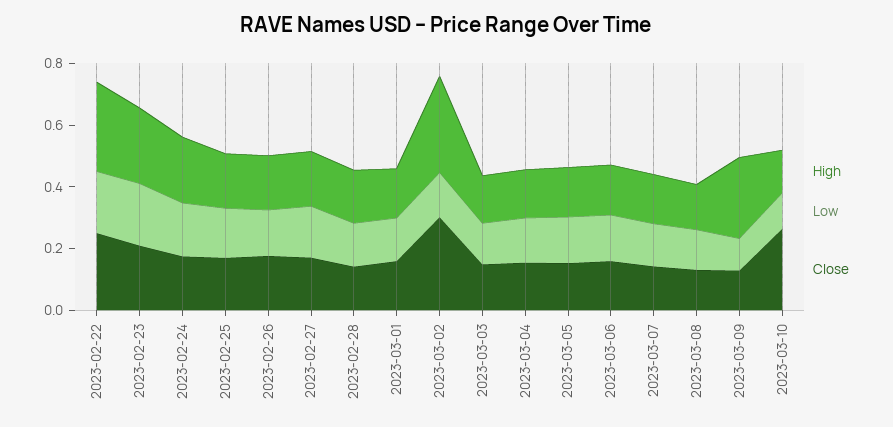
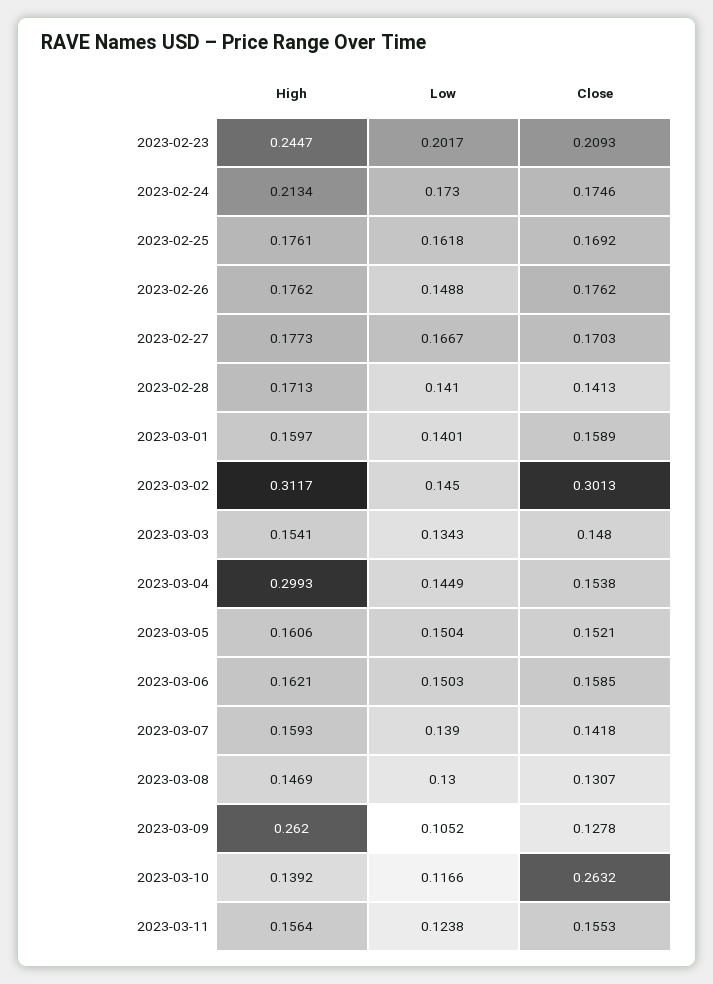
High, 2023-02-22: 0.3 -> none
Low, 2023-02-22: 0.2 -> none
Close, 2023-02-22: 0.25 -> none
High, 2023-03-04: 0.15 -> 0.2993
High, 2023-03-11: none -> 0.1564
Low, 2023-03-11: none -> 0.1238
Close, 2023-03-11: none -> 0.1553

